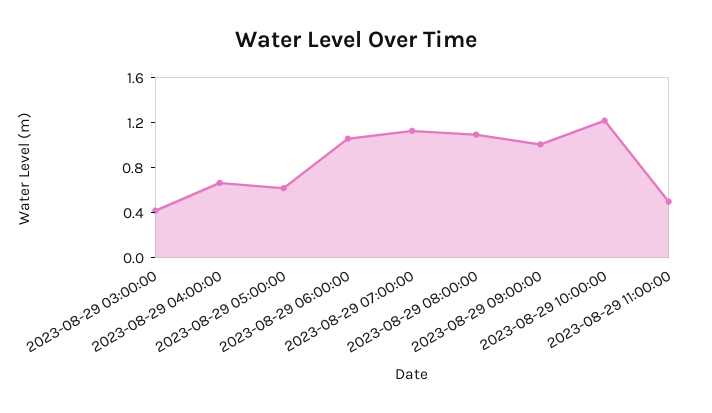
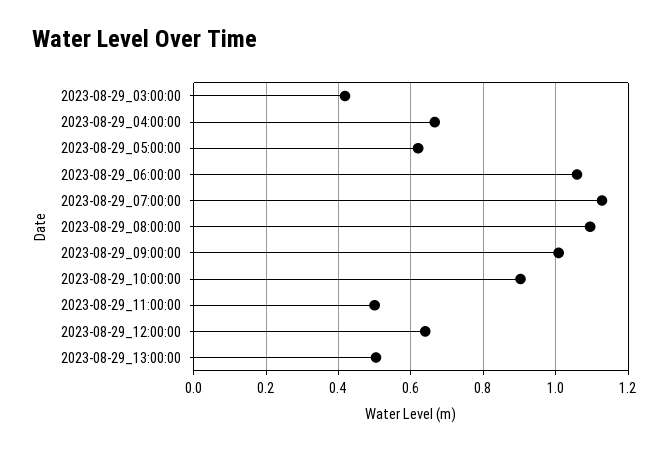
2023-08-29 10:00:00: 1.2 -> 0.9
2023-08-29_12:00:00: none -> 0.64
2023-08-29_13:00:00: none -> 0.5

